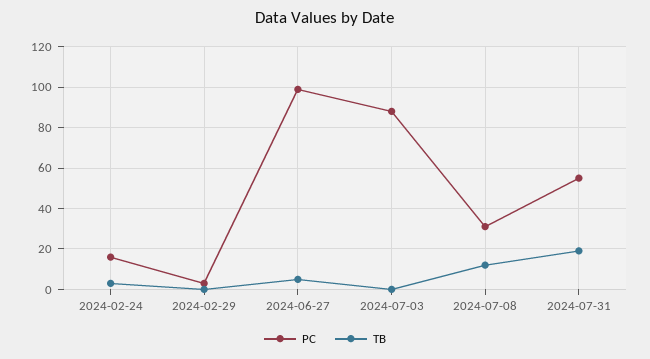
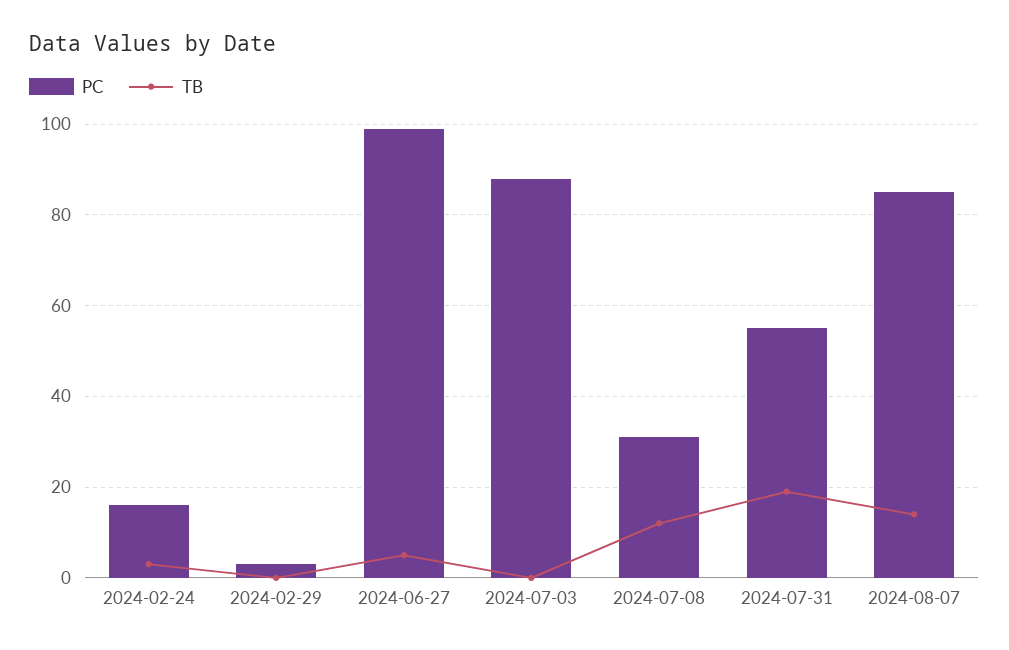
PC, 2024-08-07: none -> 85
TB, 2024-08-07: none -> 15

